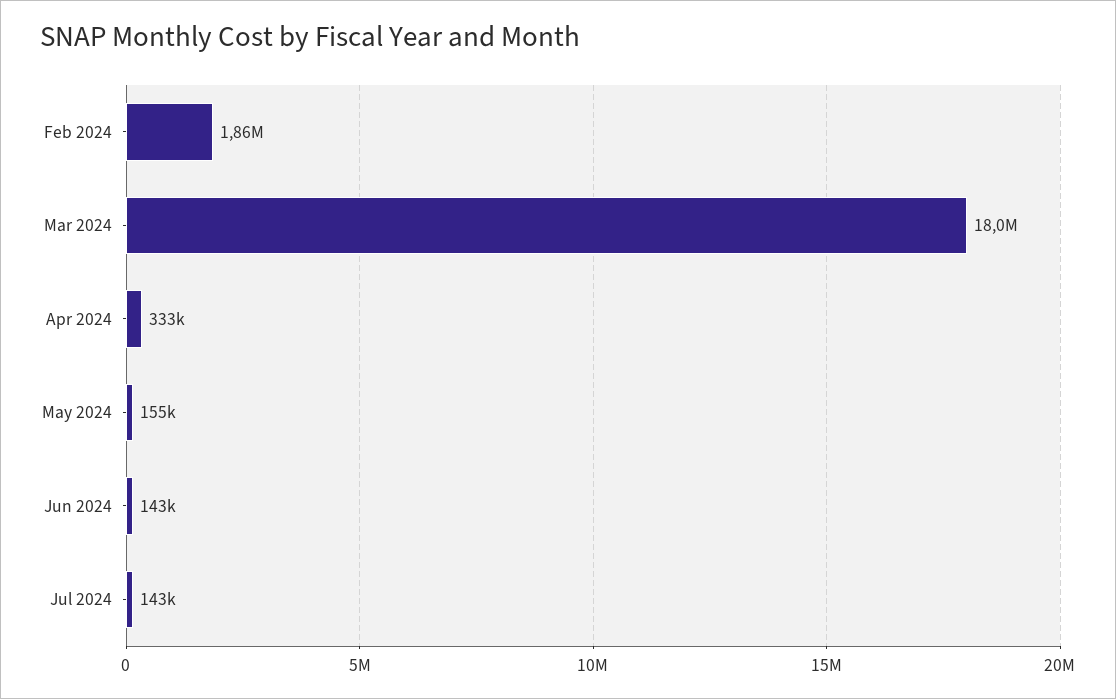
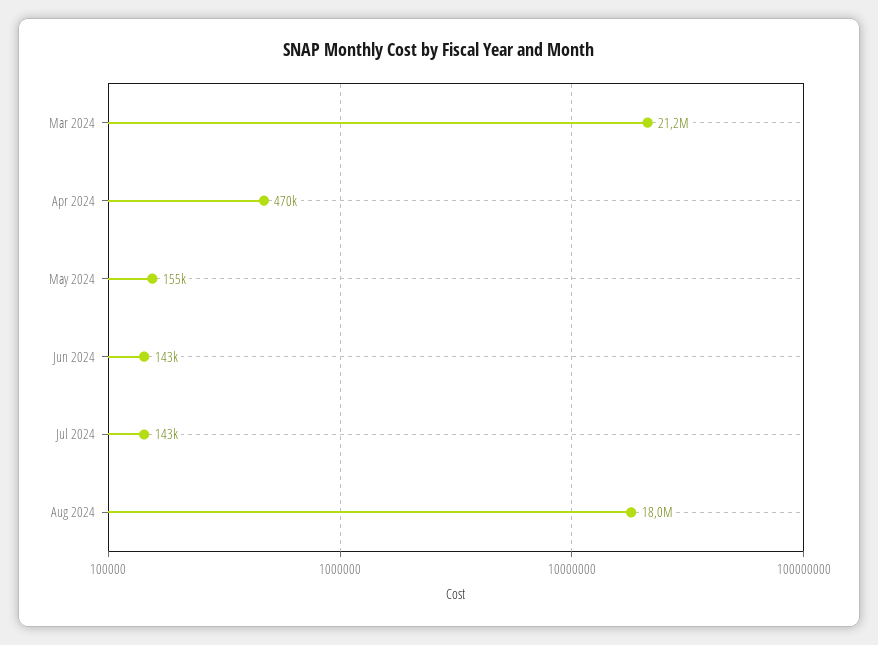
Feb 2024: 1860000 -> none
Mar 2024: 18000000 -> 21200000
Apr 2024: 333000 -> 470000
Aug 2024: none -> 18000000

